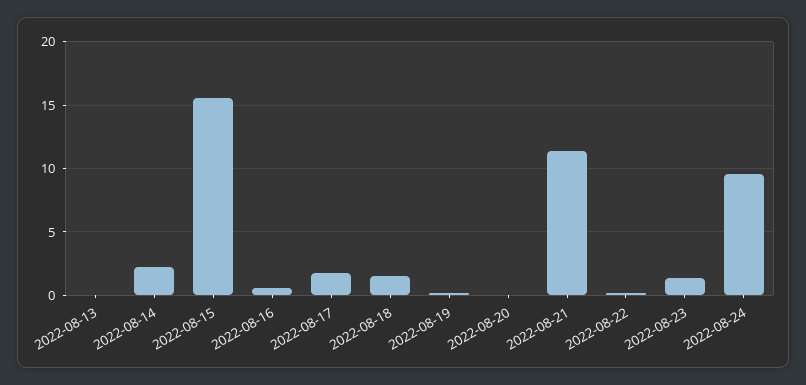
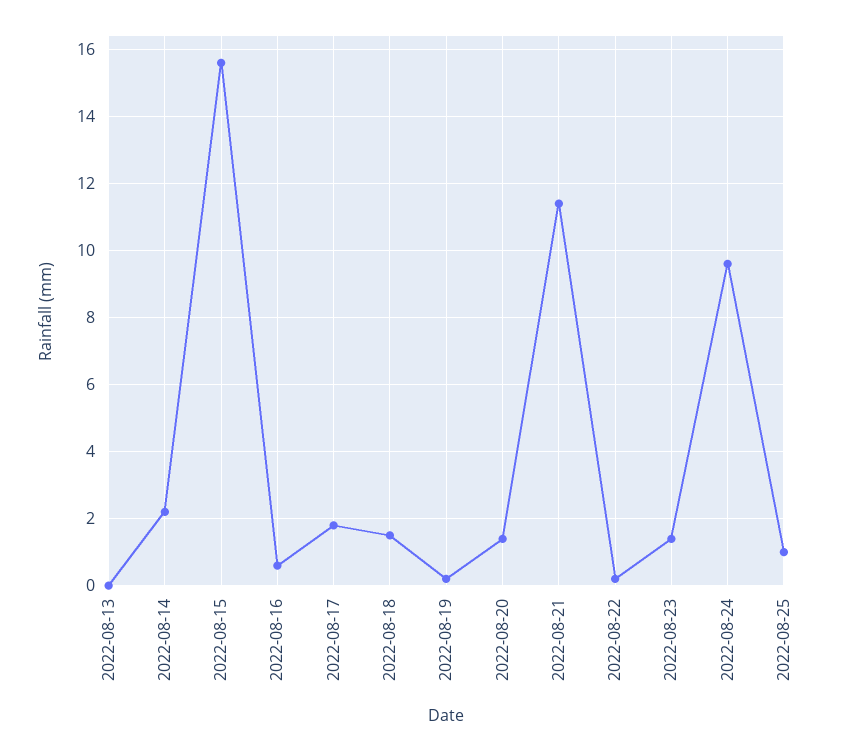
2022-08-20: 0 -> 1.5
2022-08-25: none -> 1

